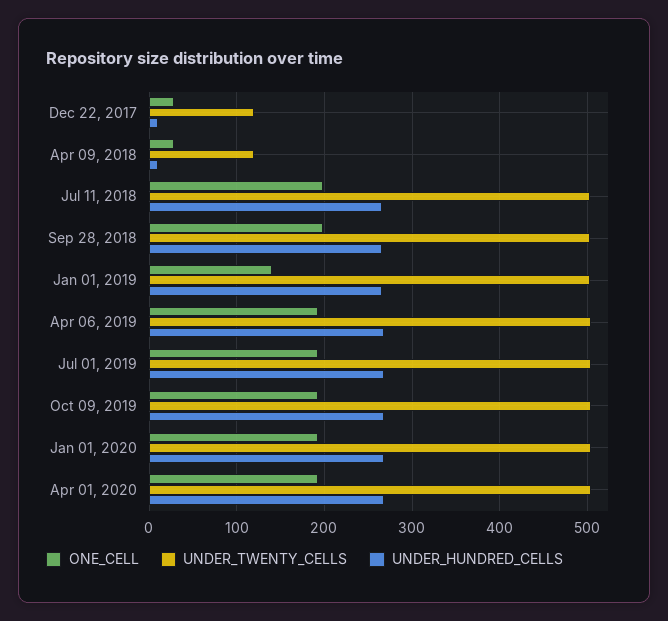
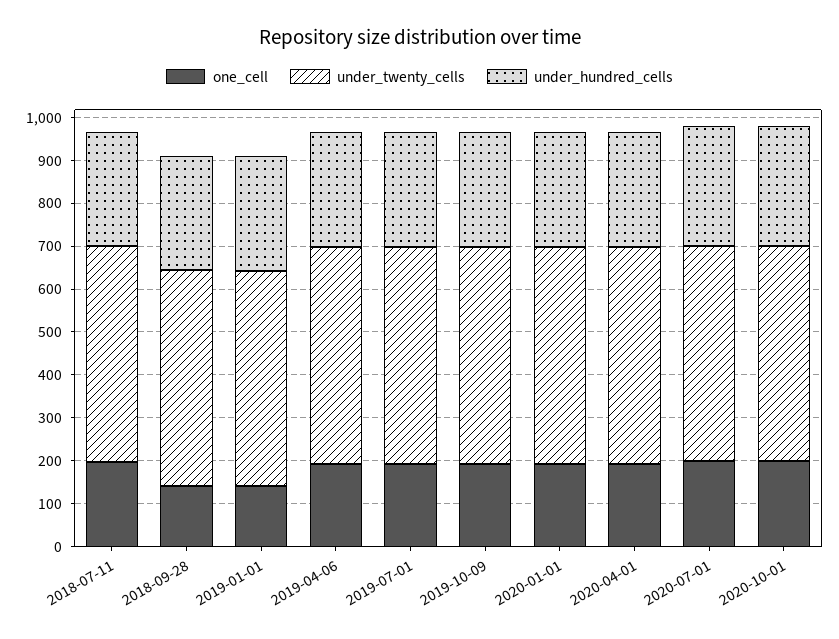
ONE_CELL, Dec 22, 2017: 30 -> none
UNDER_TWENTY_CELLS, Dec 22, 2017: 120 -> none
UNDER_HUNDRED_CELLS, Dec 22, 2017: 10 -> none
ONE_CELL, Apr 09, 2018: 30 -> none
UNDER_TWENTY_CELLS, Apr 09, 2018: 120 -> none
UNDER_HUNDRED_CELLS, Apr 09, 2018: 10 -> none
ONE_CELL, Sep 28, 2018: 200 -> 140
ONE_CELL, 2020-07-01: none -> 200
UNDER_TWENTY_CELLS, 2020-07-01: none -> 500
UNDER_HUNDRED_CELLS, 2020-07-01: none -> 280
ONE_CELL, 2020-10-01: none -> 200
UNDER_TWENTY_CELLS, 2020-10-01: none -> 500
UNDER_HUNDRED_CELLS, 2020-10-01: none -> 280

